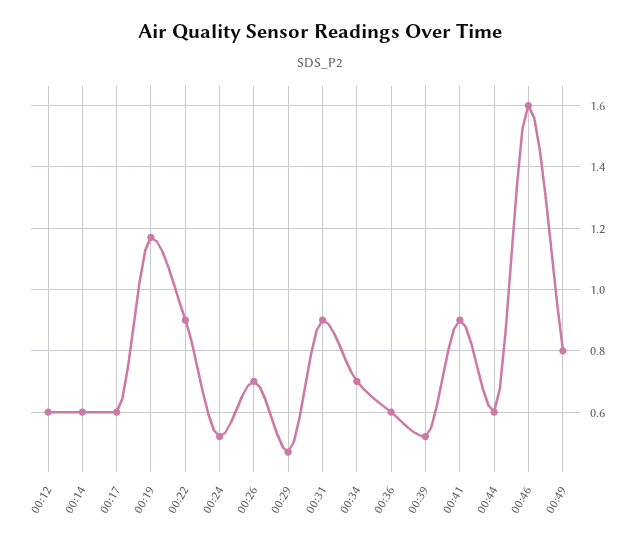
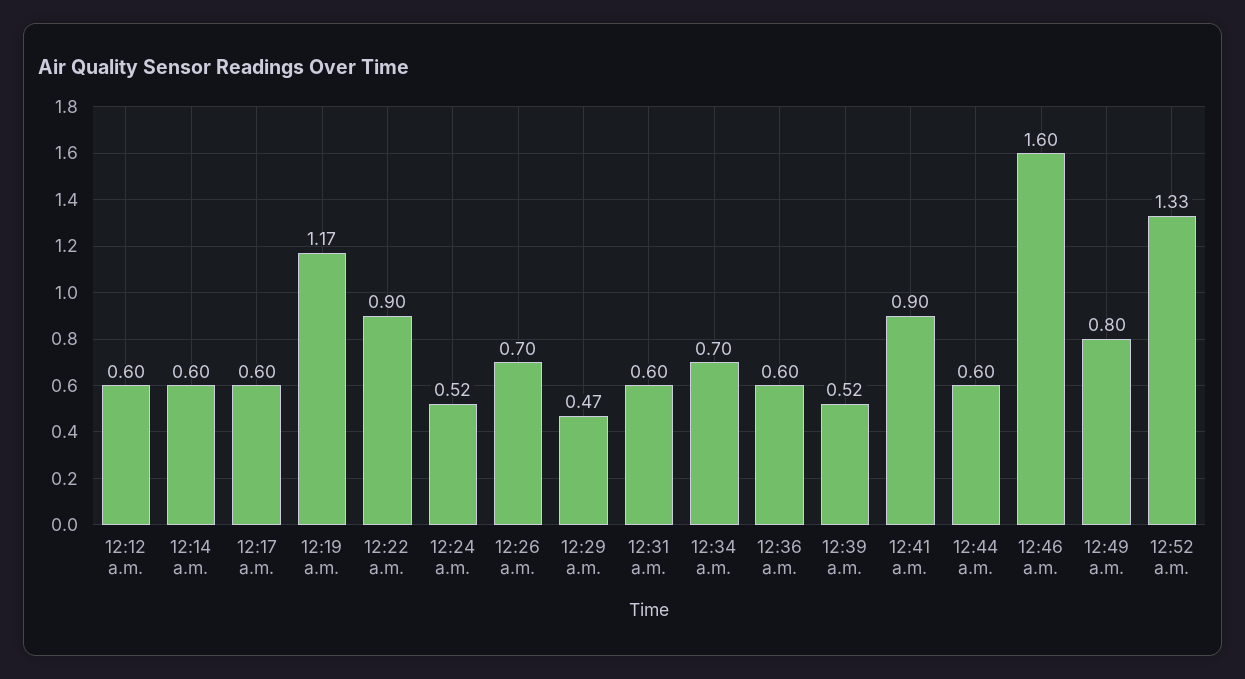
00:31: 0.9 -> 0.6
12:52 a.m.: none -> 1.33

